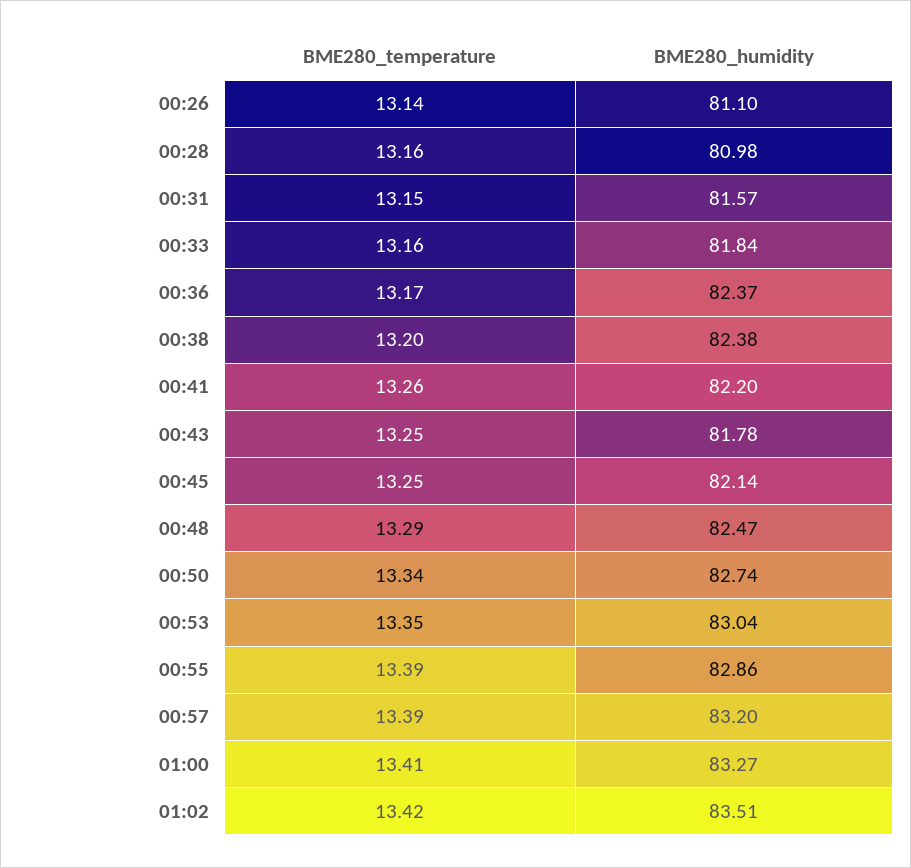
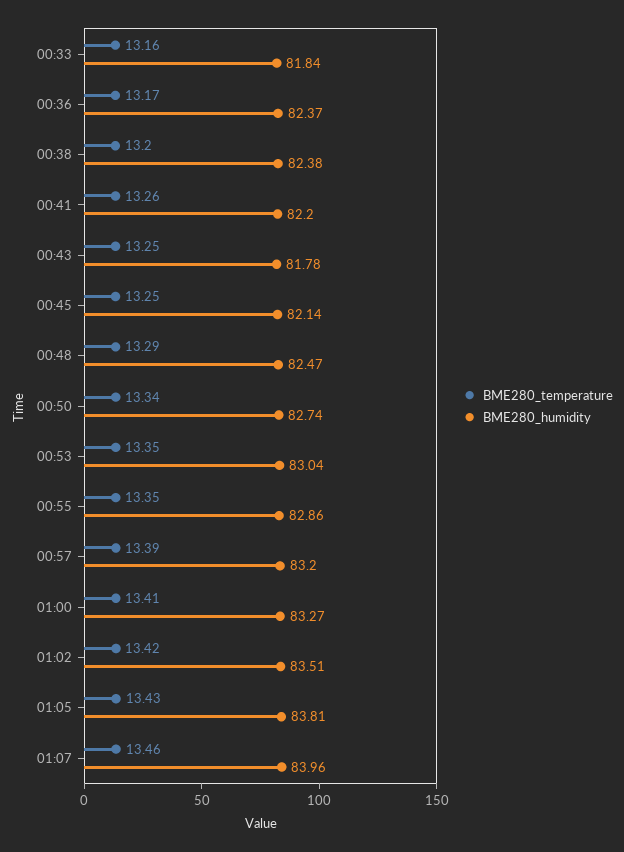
BME280_temperature, 00:26: 13.14 -> none
BME280_humidity, 00:26: 81.1 -> none
BME280_temperature, 00:28: 13.16 -> none
BME280_humidity, 00:28: 80.98 -> none
BME280_temperature, 00:31: 13.15 -> none
BME280_humidity, 00:31: 81.57 -> none
BME280_temperature, 00:55: 13.39 -> 13.35
BME280_temperature, 01:05: none -> 13.43
BME280_humidity, 01:05: none -> 83.81
BME280_temperature, 01:07: none -> 13.46
BME280_humidity, 01:07: none -> 83.96

